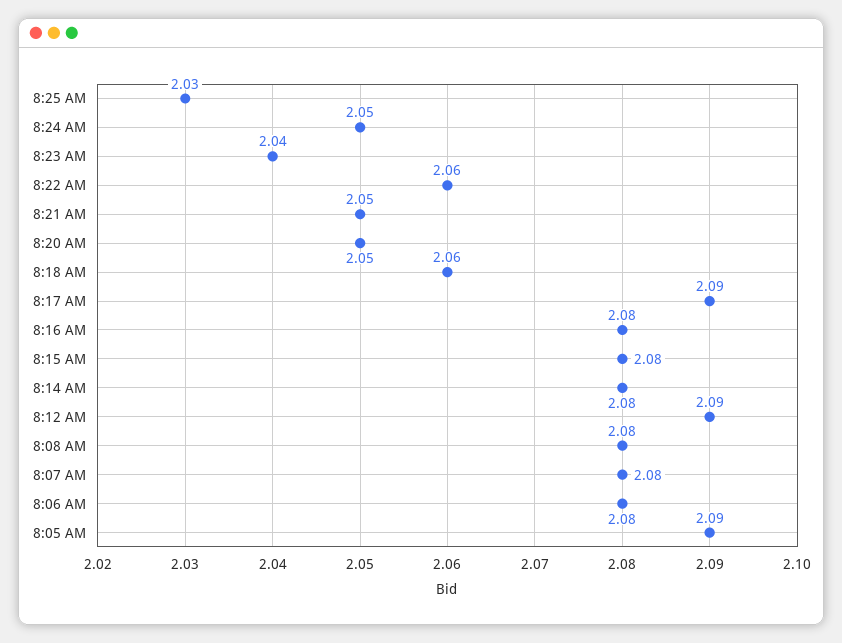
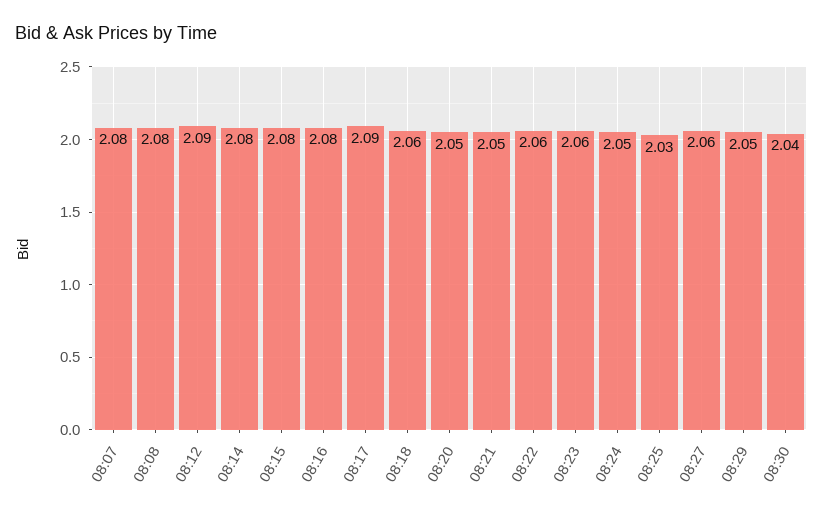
8:23 AM: 2.04 -> 2.06
8:06 AM: 2.08 -> none
8:05 AM: 2.09 -> none
08:27: none -> 2.06
08:29: none -> 2.05
08:30: none -> 2.04

